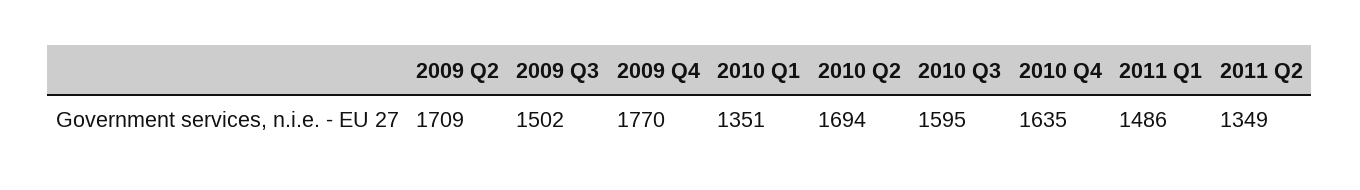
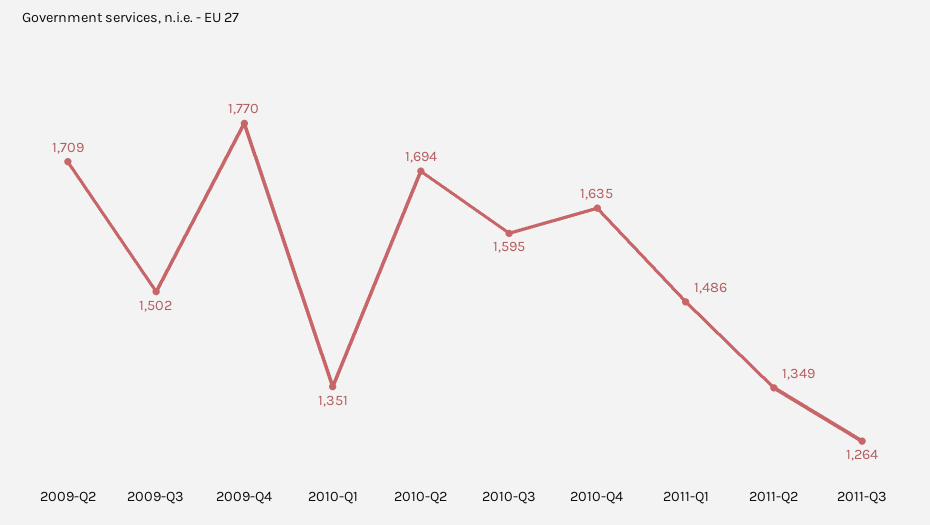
2011-Q3: none -> 1264

